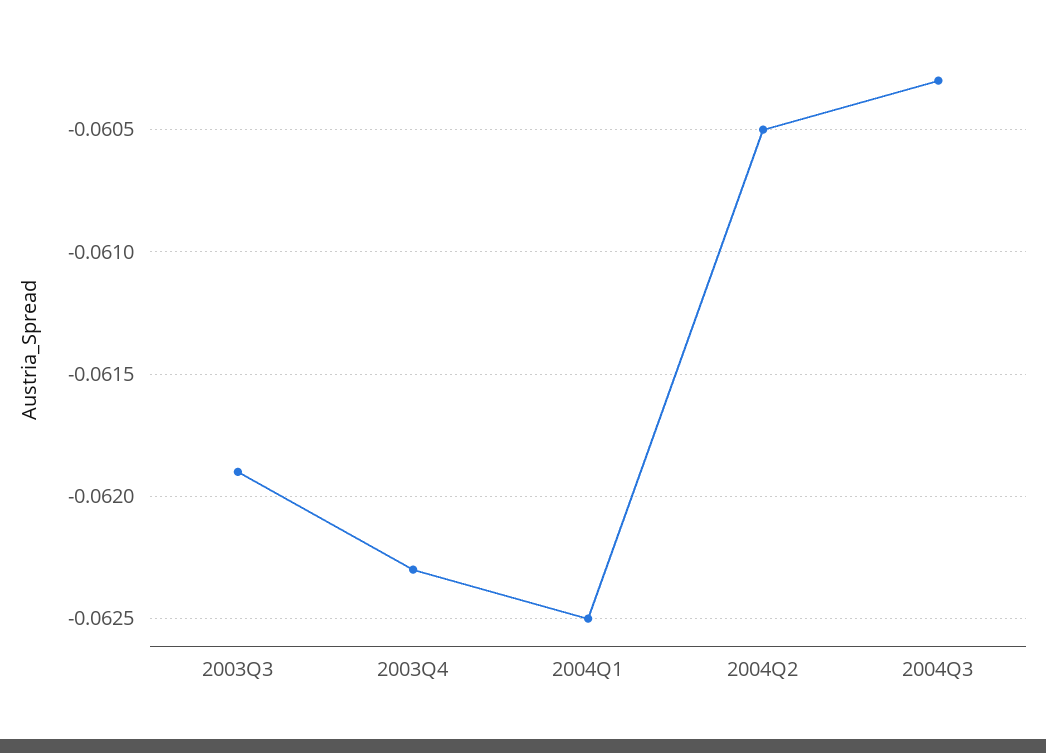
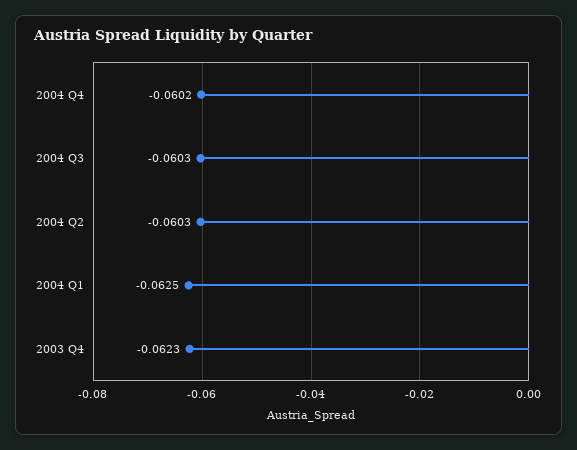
2003Q3: -0.0619 -> none
2004Q2: -0.0605 -> -0.0603
2004 Q4: none -> -0.0602

